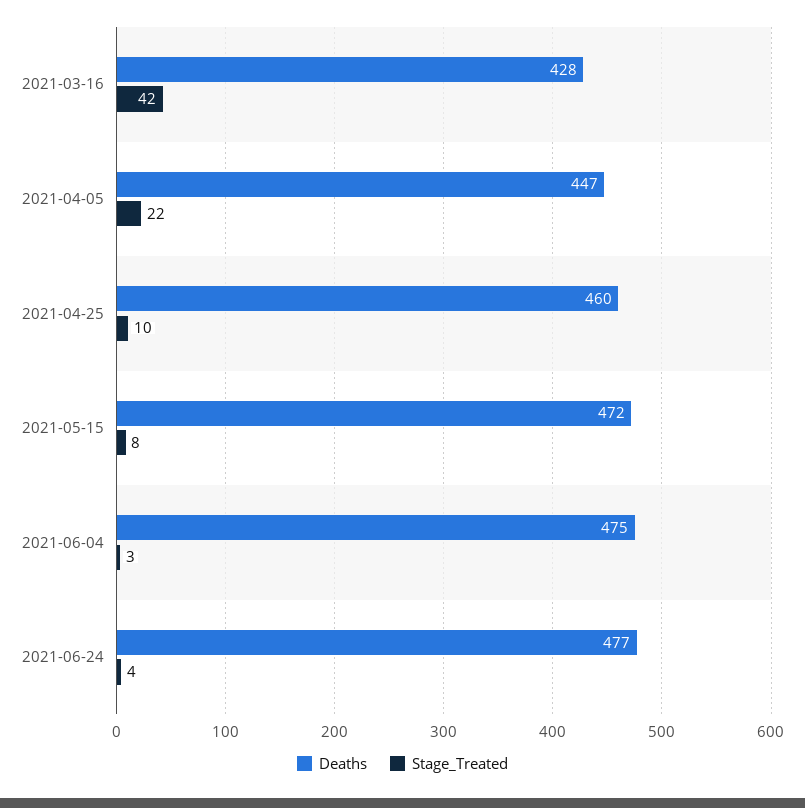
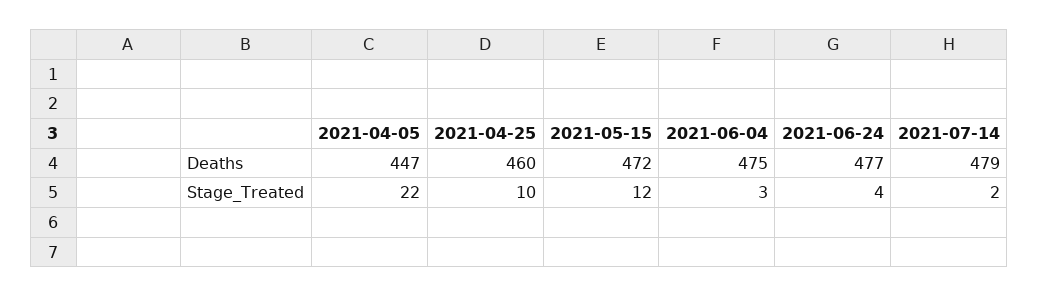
Deaths, 2021-03-16: 428 -> none
Stage_Treated, 2021-03-16: 42 -> none
Stage_Treated, 2021-05-15: 8 -> 12
Deaths, 2021-07-14: none -> 479
Stage_Treated, 2021-07-14: none -> 2

